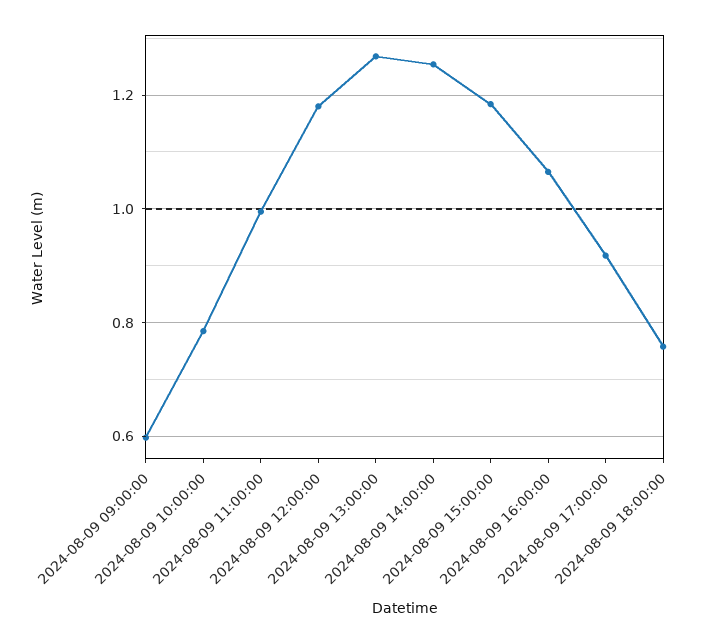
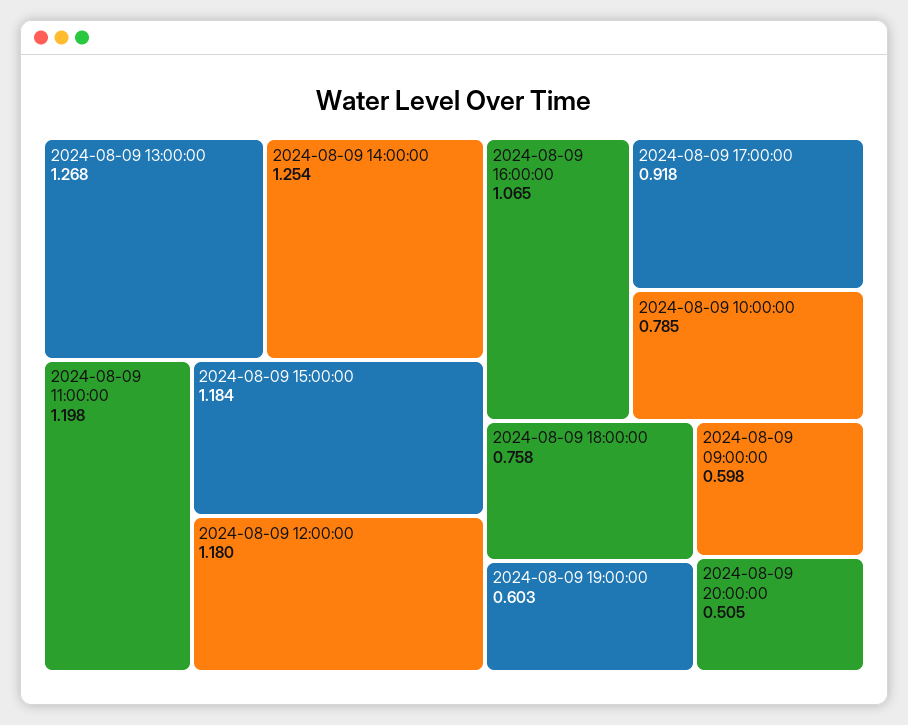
2024-08-09 11:00:00: 1 -> 1.198
2024-08-09 19:00:00: none -> 0.603
2024-08-09 20:00:00: none -> 0.505

